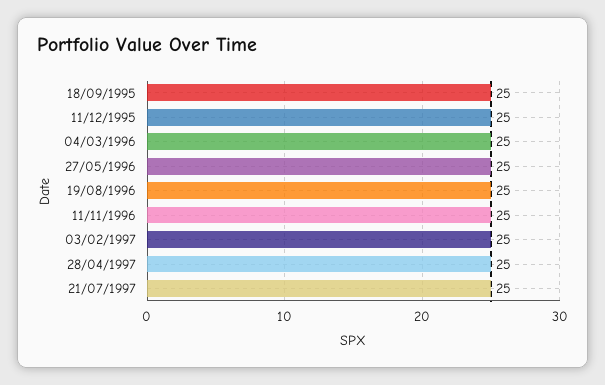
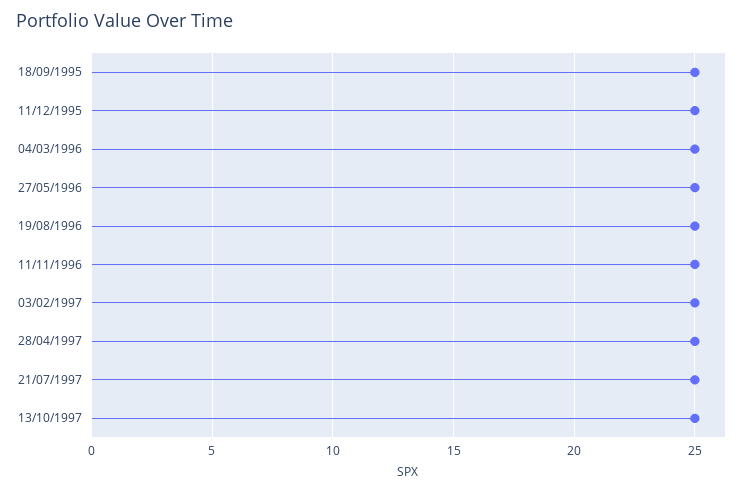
13/10/1997: none -> 25

